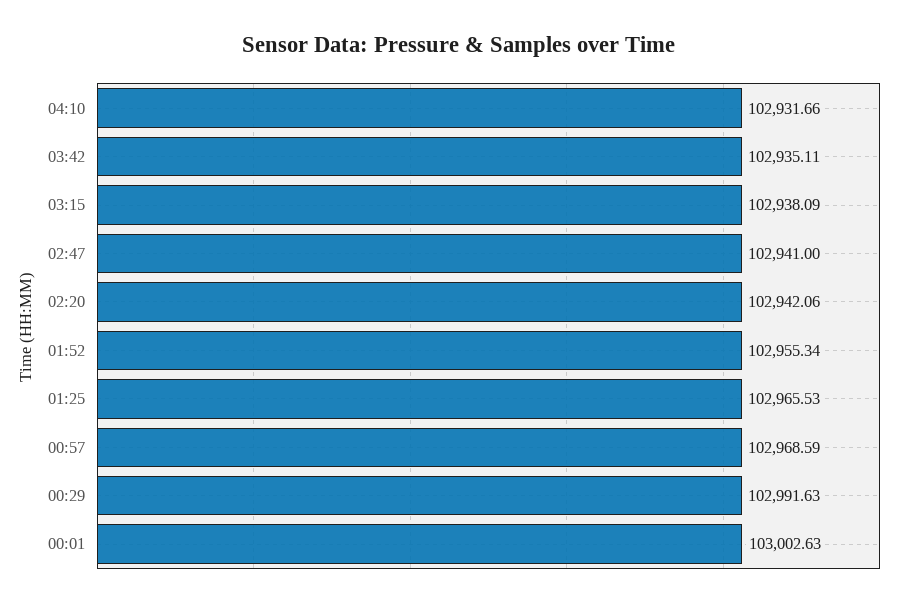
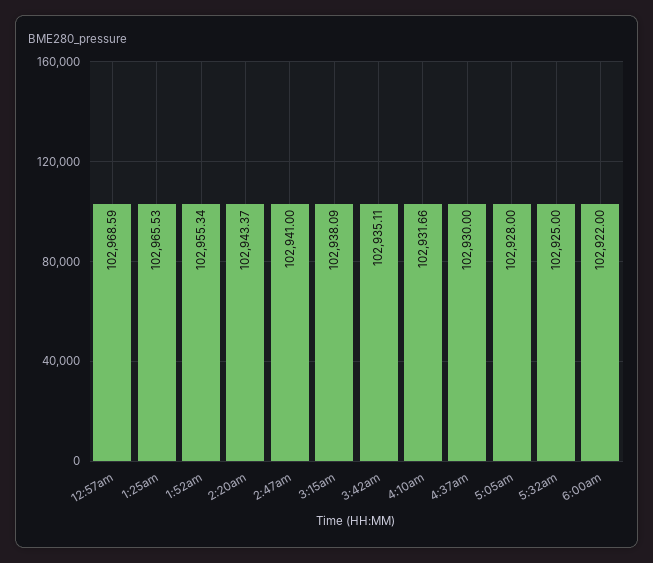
02:20: 102942.06 -> 102943.37
00:29: 102991.63 -> none
00:01: 103002.63 -> none
4:37am: none -> 102930
5:05am: none -> 102928
5:32am: none -> 102925
6:00am: none -> 102922

